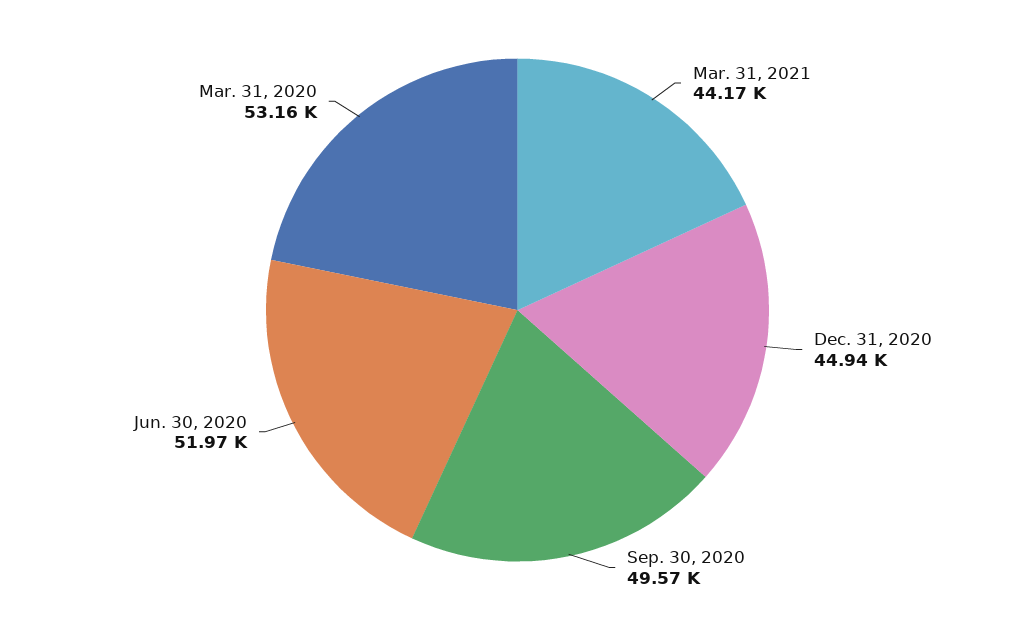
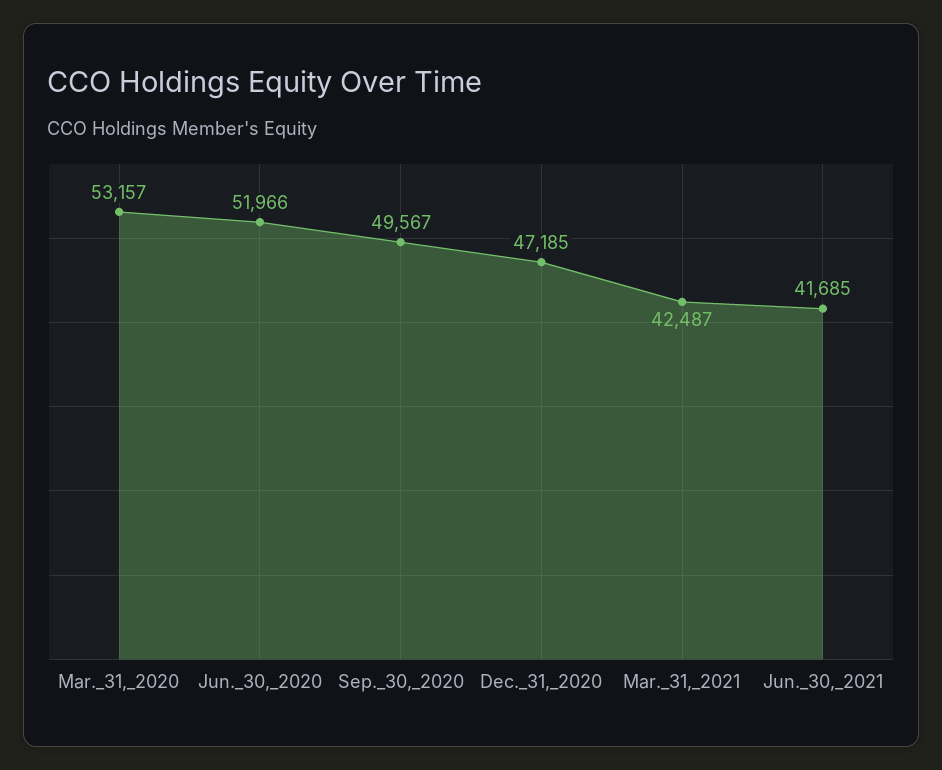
Mar. 31, 2021: 44170 -> 42487
Dec. 31, 2020: 44940 -> 47185
Jun._30,_2021: none -> 41685

